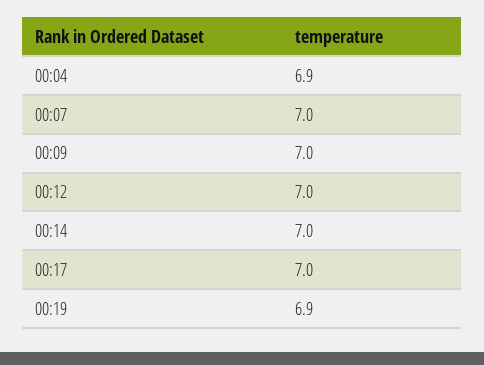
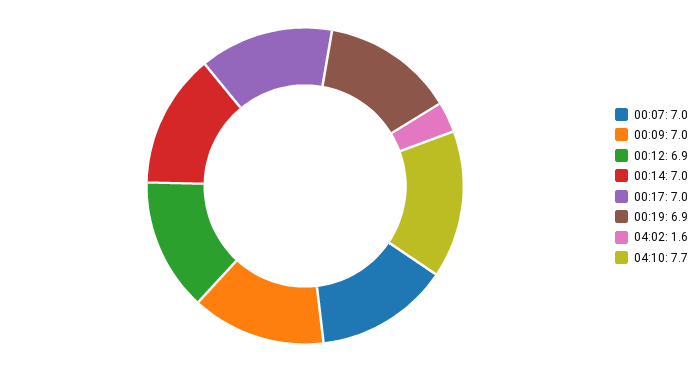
00:04: 6.9 -> none
00:12: 7 -> 6.9
04:02: none -> 1.6
04:10: none -> 7.7

